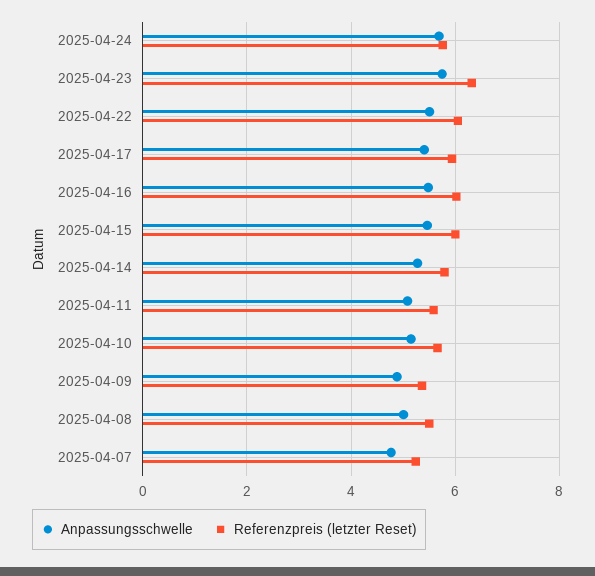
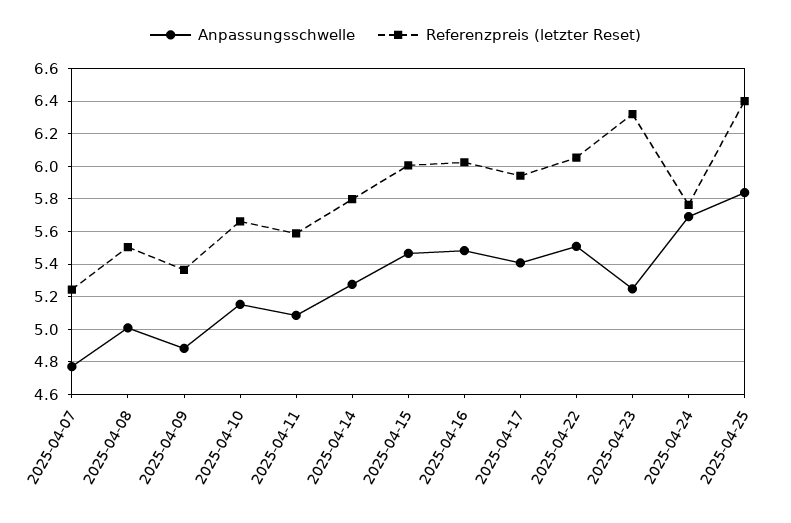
Anpassungsschwelle, 2025-04-23: 5.8 -> 5.25
Anpassungsschwelle, 2025-04-25: none -> 5.85
Referenzpreis (letzter Reset), 2025-04-25: none -> 6.4

